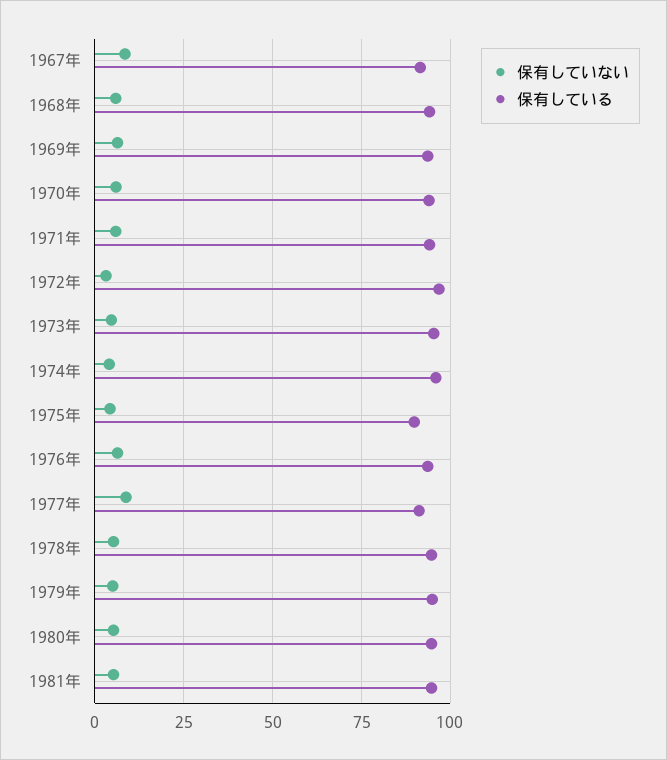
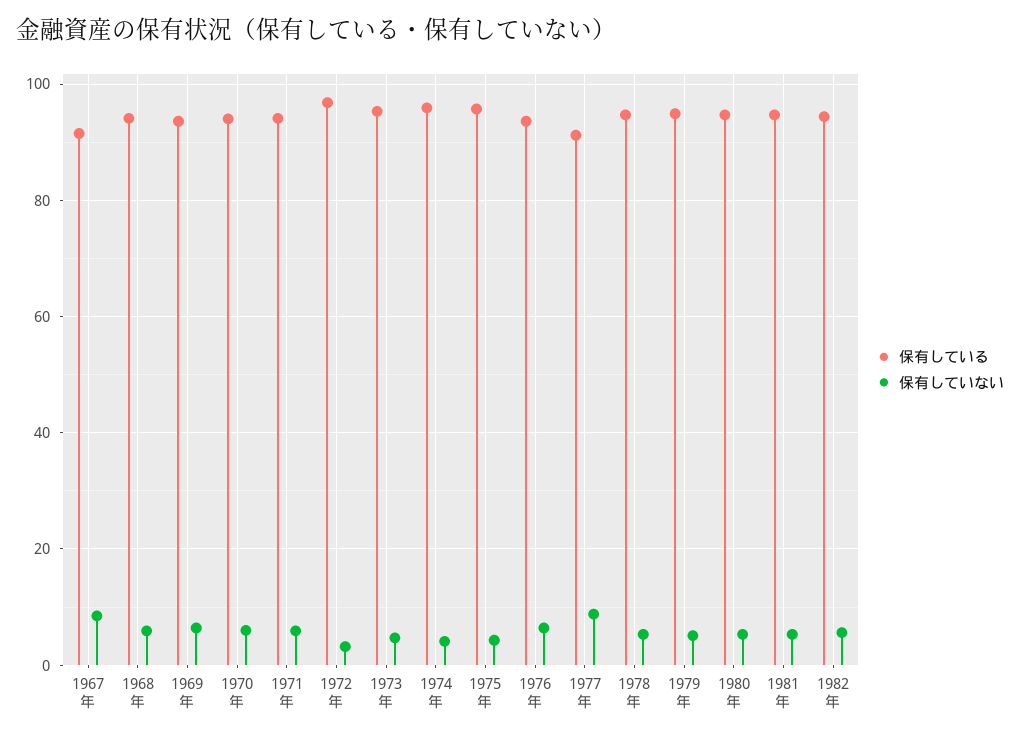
保有している, 1975年: 90 -> 96
保有している, 1982年: none -> 94
保有していない, 1982年: none -> 6

